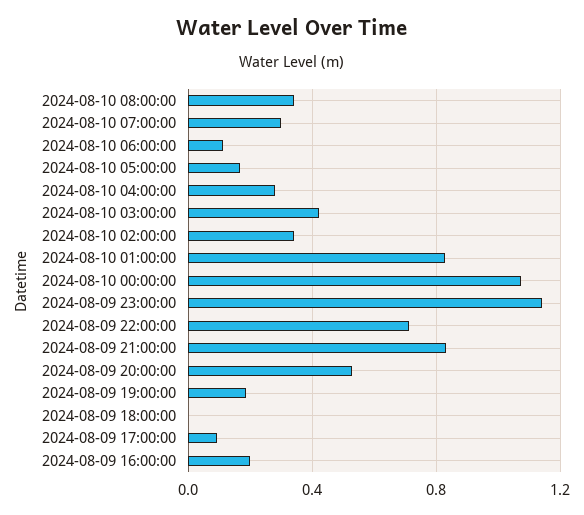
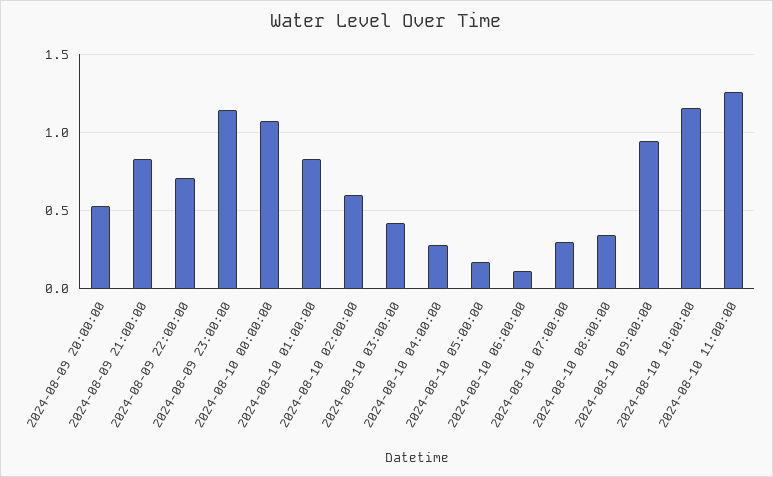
2024-08-10 02:00:00: 0.35 -> 0.6
2024-08-09 19:00:00: 0.2 -> none
2024-08-09 18:00:00: 0 -> none
2024-08-09 17:00:00: 0.1 -> none
2024-08-09 16:00:00: 0.2 -> none
2024-08-10 09:00:00: none -> 0.95
2024-08-10 10:00:00: none -> 1.15
2024-08-10 11:00:00: none -> 1.25

